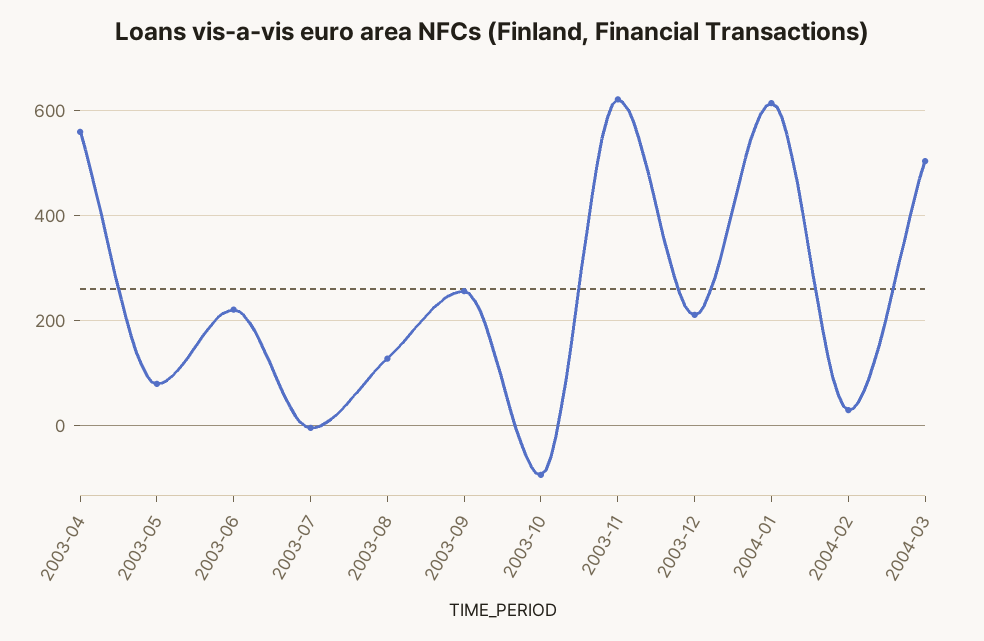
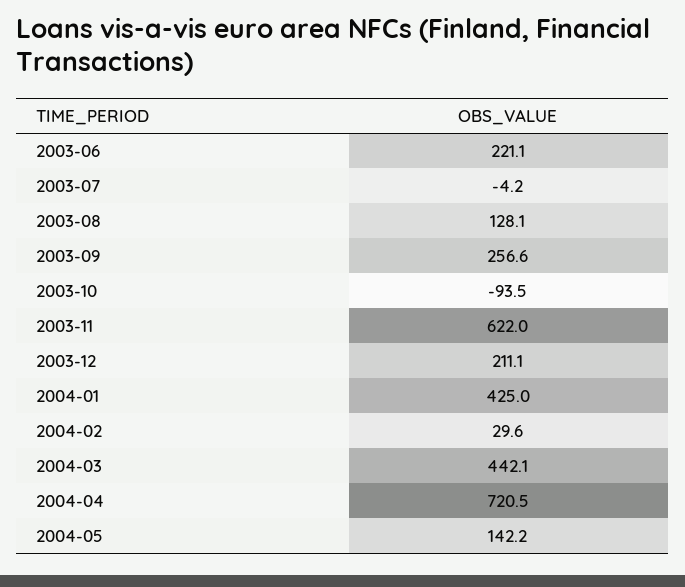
2003-04: 560 -> none
2003-05: 80 -> none
2004-01: 620 -> 425
2004-03: 500 -> 442.1
2004-04: none -> 720.5
2004-05: none -> 142.2

